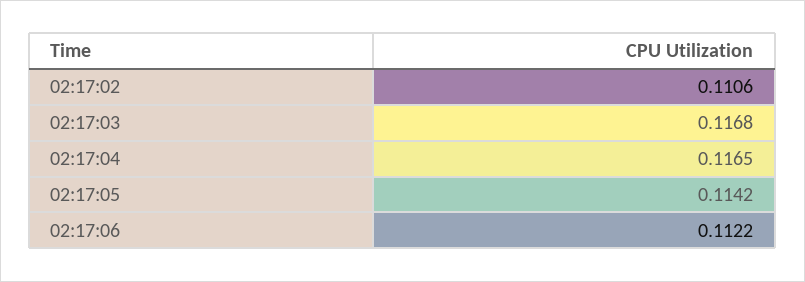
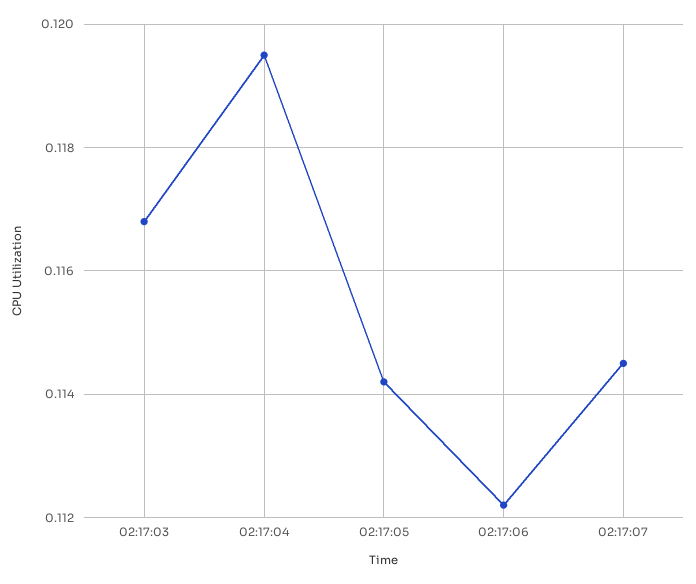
02:17:02: 0.1106 -> none
02:17:04: 0.1165 -> 0.1195
02:17:07: none -> 0.1145

